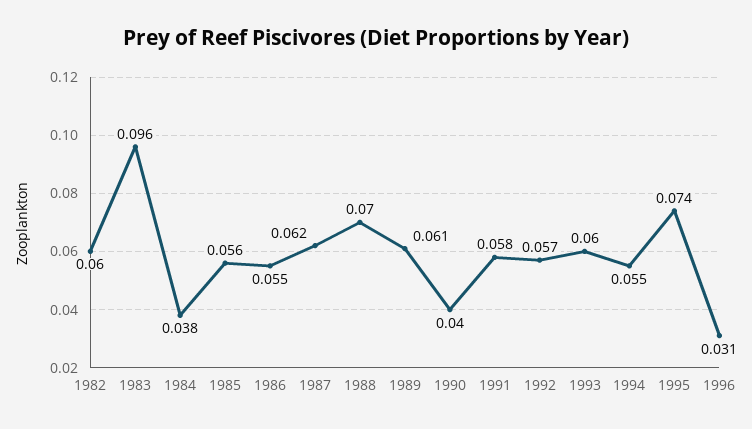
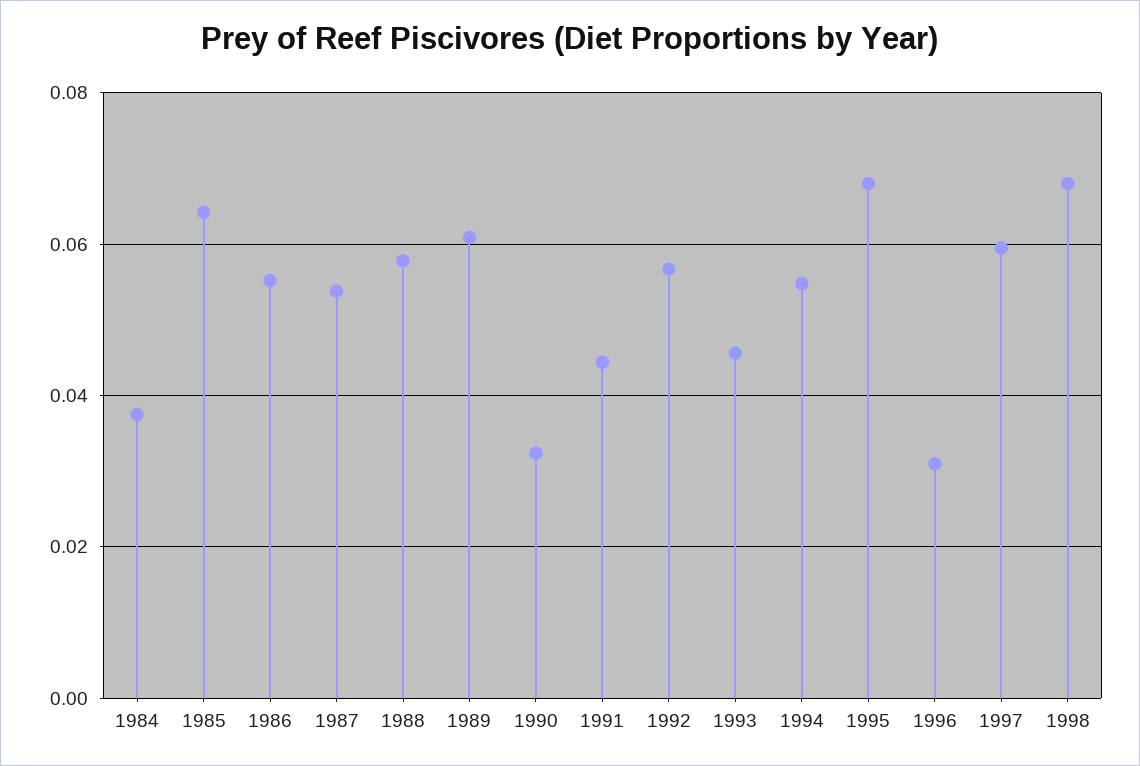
1982: 0.06 -> none
1983: 0.096 -> none
1985: 0.056 -> 0.064
1987: 0.062 -> 0.054
1988: 0.07 -> 0.058
1990: 0.04 -> 0.032
1991: 0.058 -> 0.044
1993: 0.06 -> 0.046
1995: 0.074 -> 0.068
1997: none -> 0.06
1998: none -> 0.068

